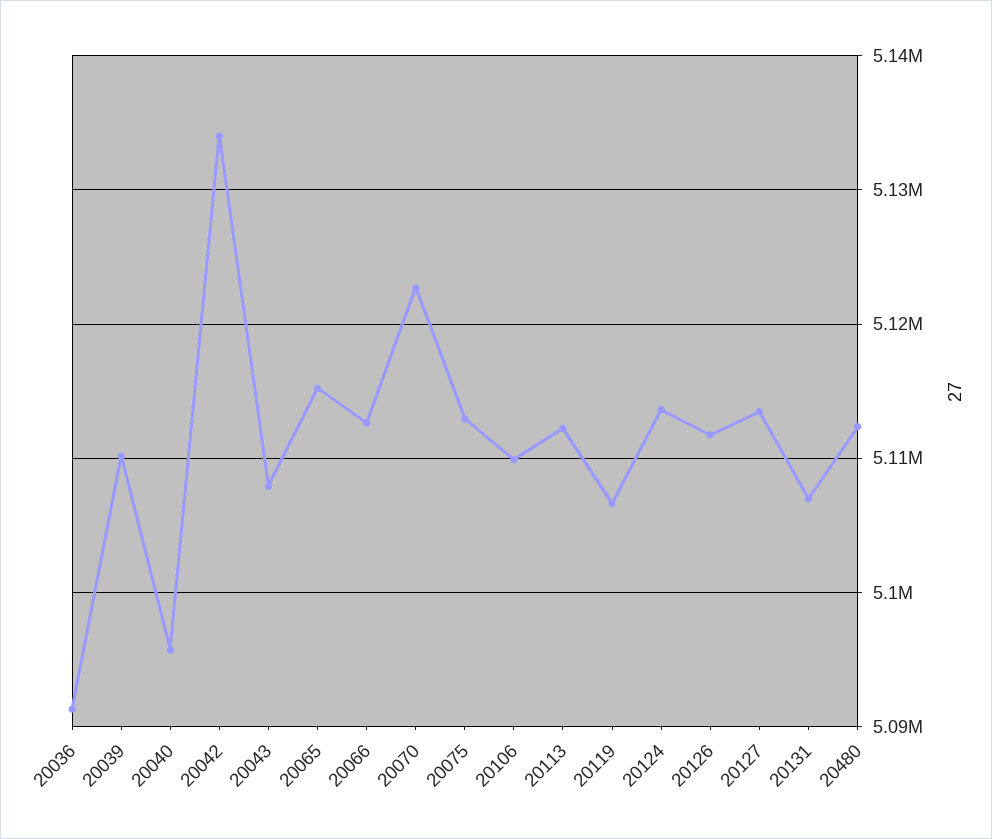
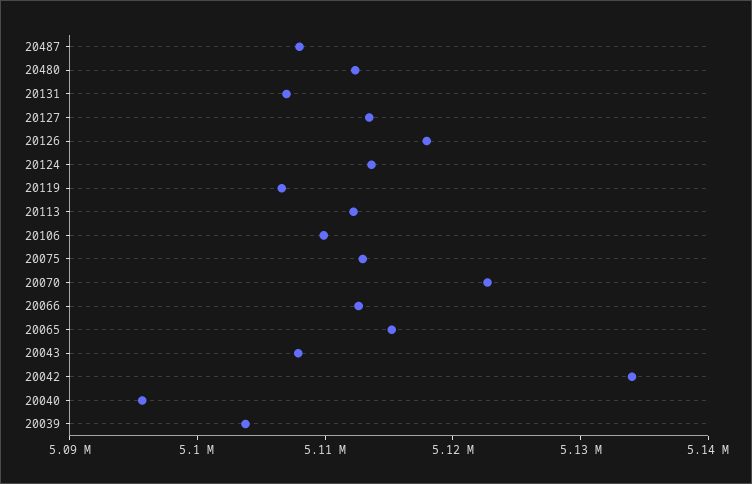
20036: 5091000 -> none
20039: 5110000 -> 5104000
20126: 5112000 -> 5118000
20487: none -> 5108000

